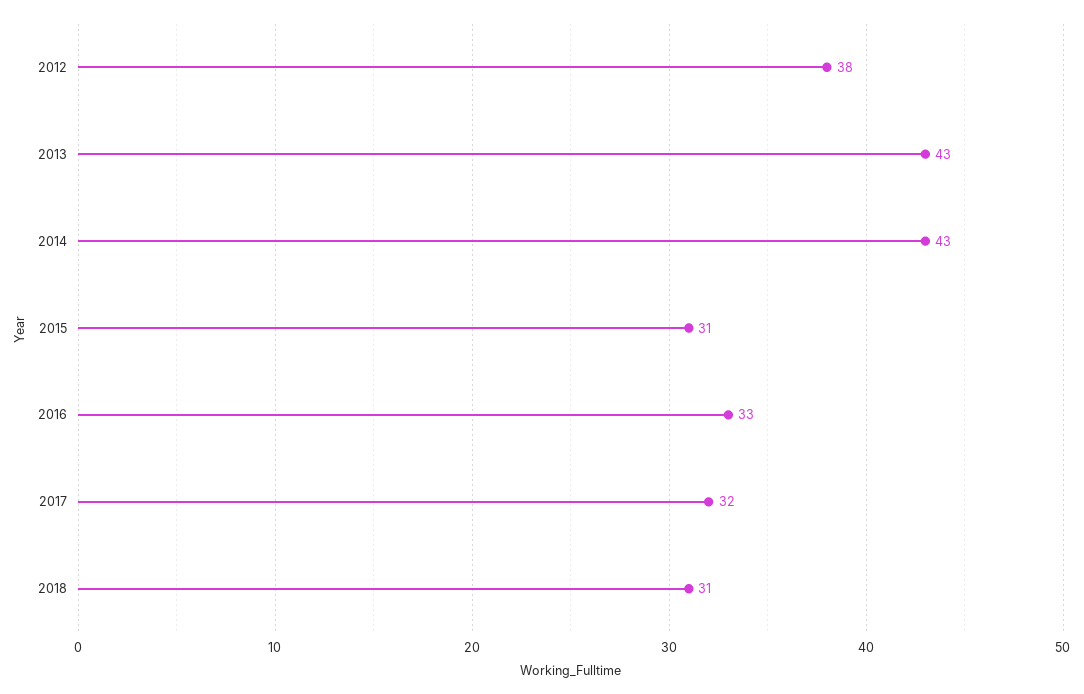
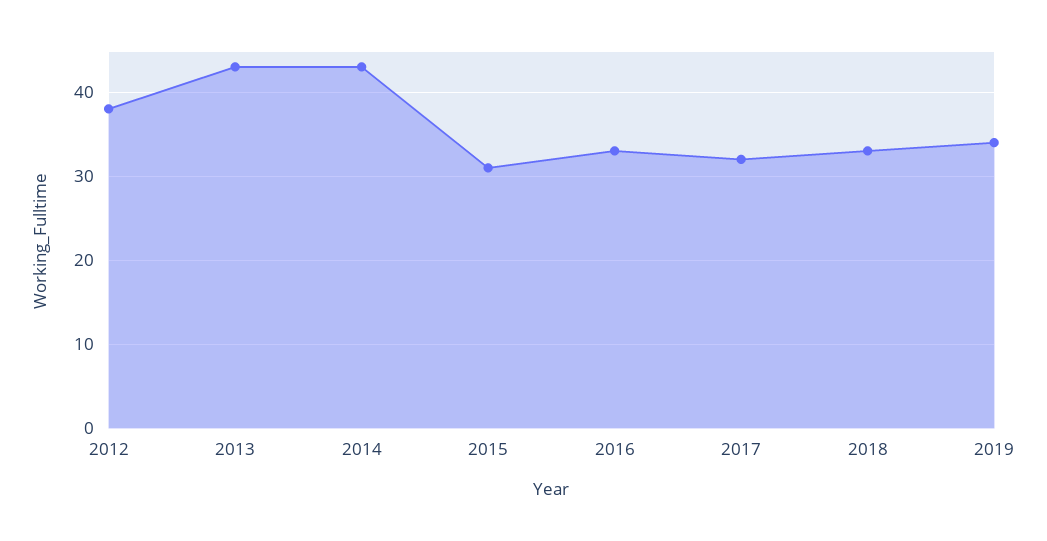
2018: 31 -> 33
2019: none -> 34

